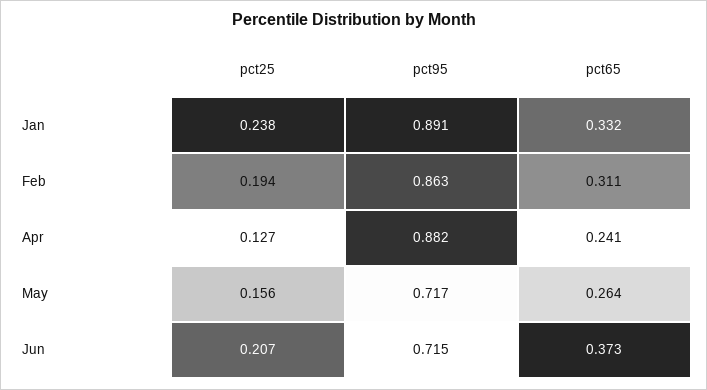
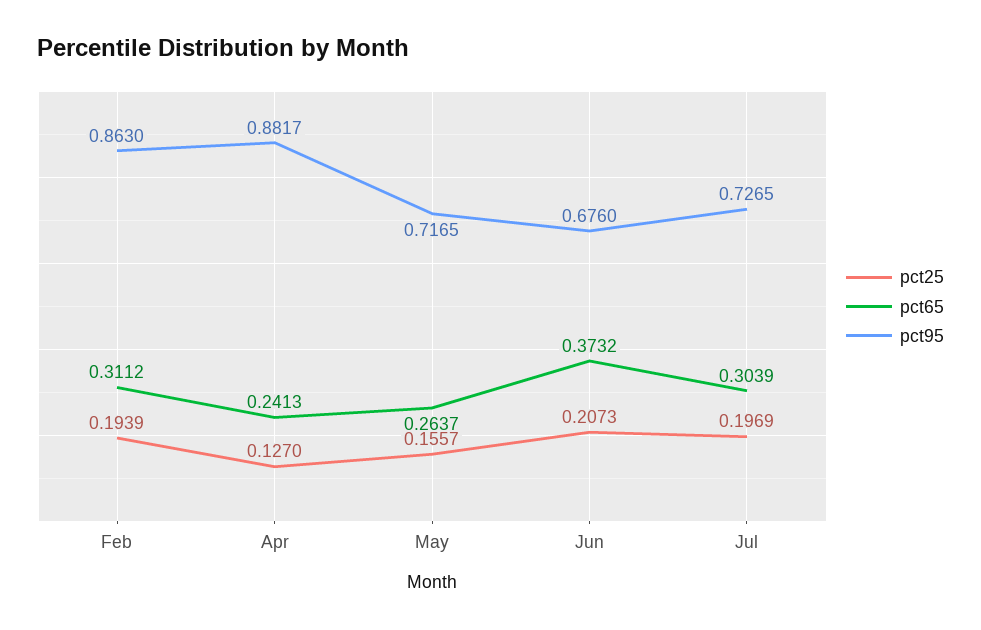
pct25, Jan: 0.238 -> none
pct95, Jan: 0.891 -> none
pct65, Jan: 0.332 -> none
pct95, Jun: 0.715 -> 0.676
pct25, Jul: none -> 0.1969
pct65, Jul: none -> 0.3039
pct95, Jul: none -> 0.7265

